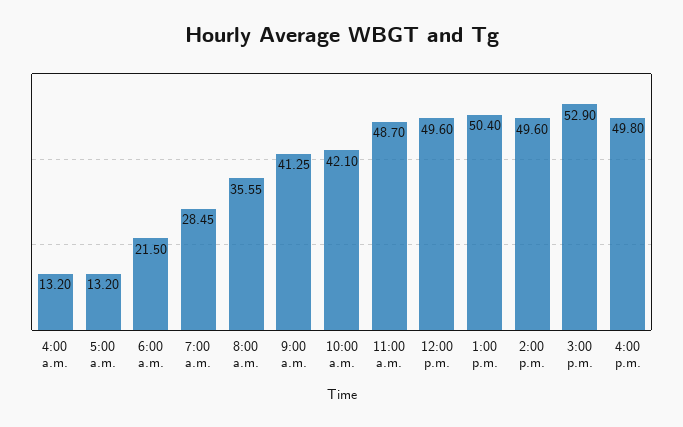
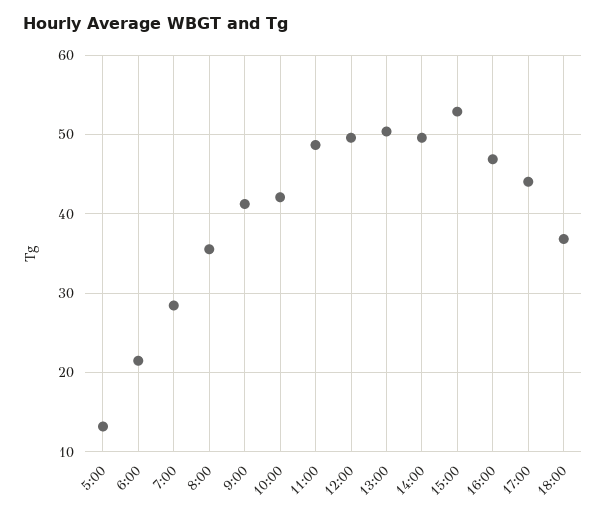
4:00 a.m.: 13.2 -> none
4:00 p.m.: 49.8 -> 47
17:00: none -> 44
18:00: none -> 37

